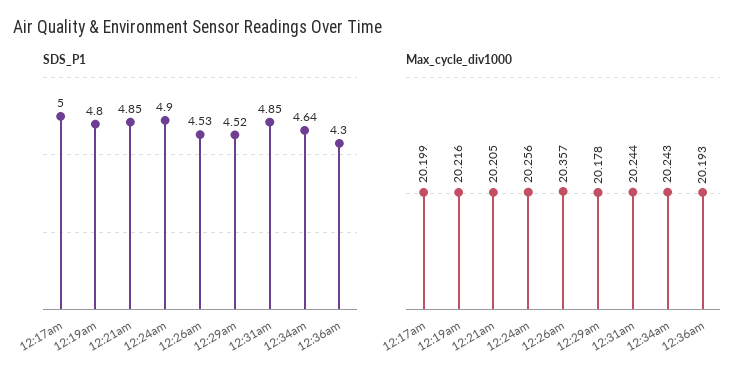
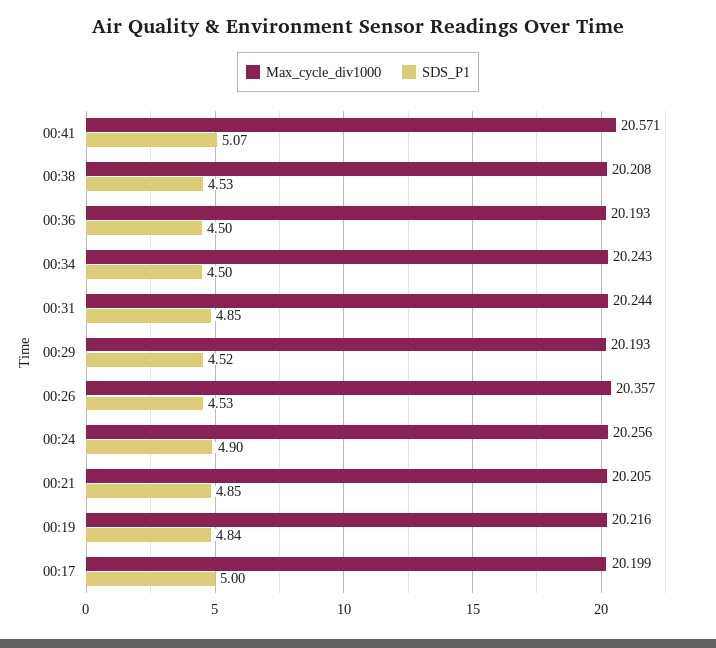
SDS_P1, 12:19am: 4.8 -> 4.84
SDS_P1, 12:34am: 4.64 -> 4.5
SDS_P1, 12:36am: 4.3 -> 4.5
Max_cycle_div1000, 12:29am: 20.178 -> 20.193
Max_cycle_div1000, 00:41: none -> 20.571
SDS_P1, 00:41: none -> 5.07
Max_cycle_div1000, 00:38: none -> 20.208
SDS_P1, 00:38: none -> 4.53

